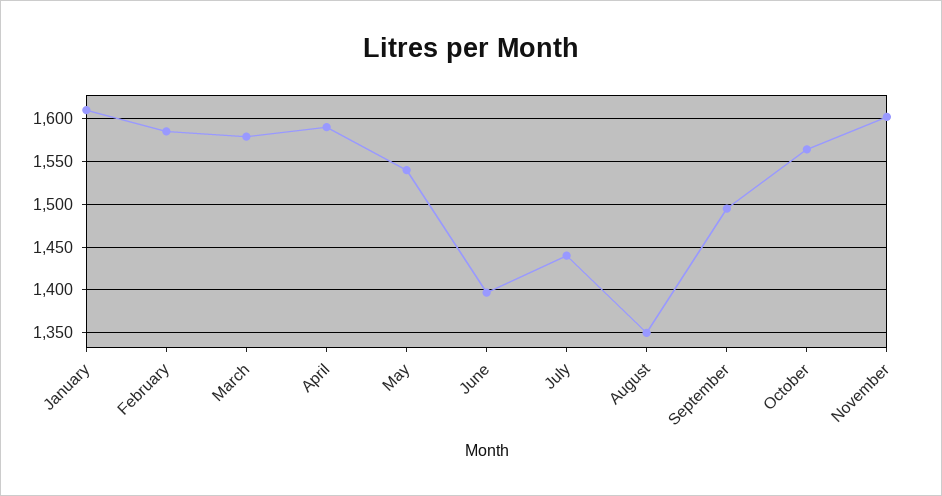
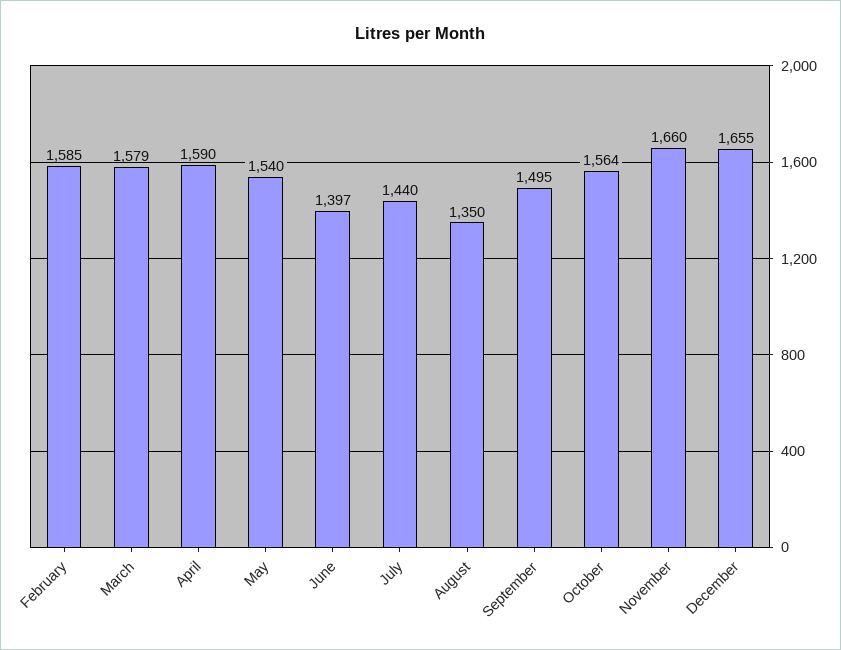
January: 1610 -> none
November: 1600 -> 1660
December: none -> 1655

